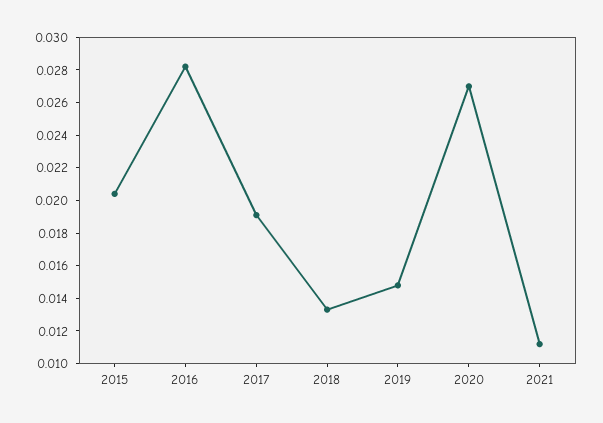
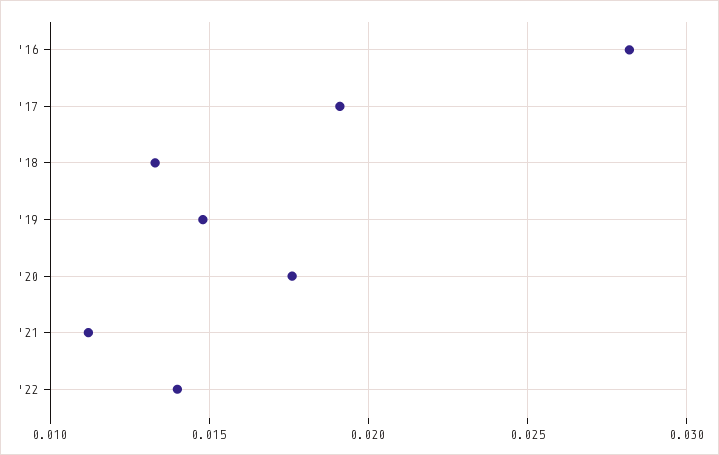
2015: 0.0205 -> none
2020: 0.027 -> 0.0175
'22: none -> 0.014

